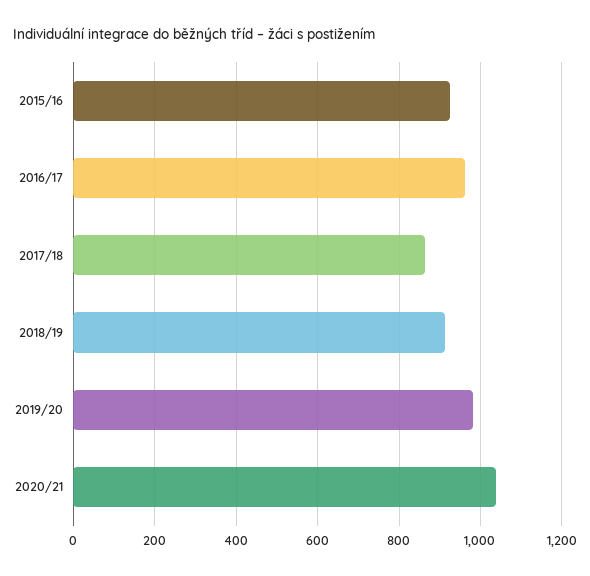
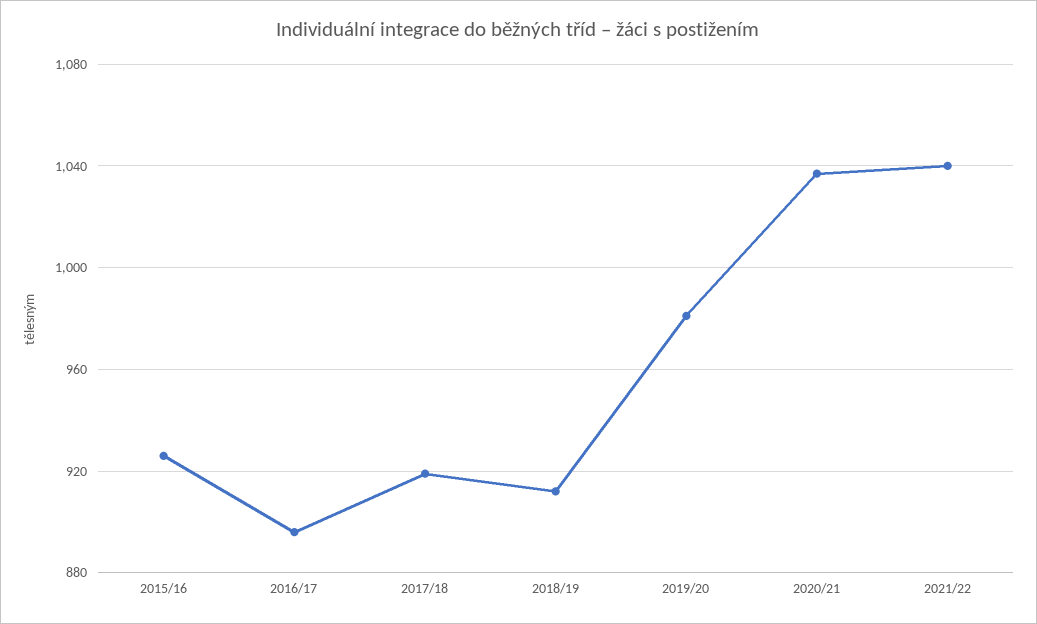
2016/17: 960 -> 895
2017/18: 860 -> 920
2021/22: none -> 1040

